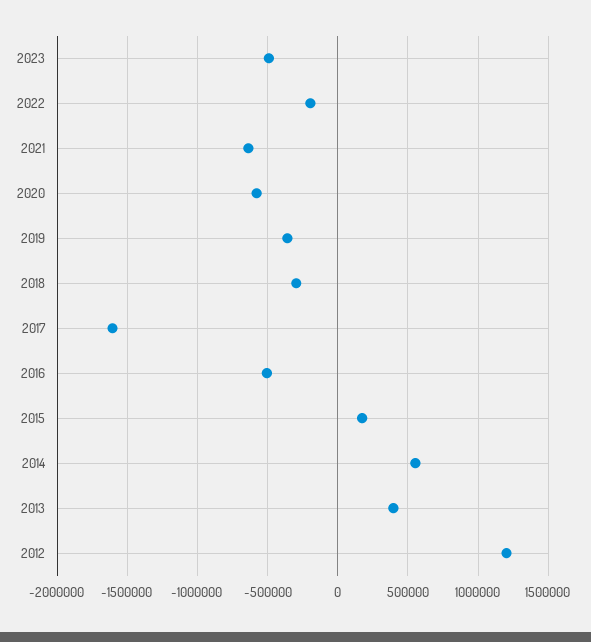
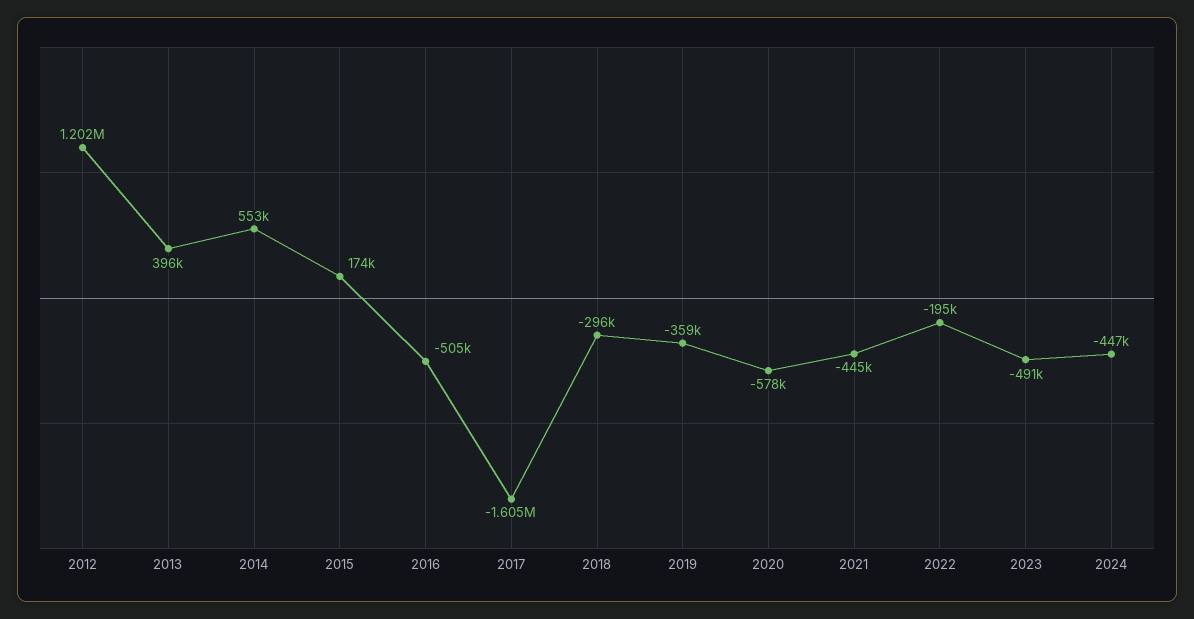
2021: -650000 -> -445000
2024: none -> -447000

